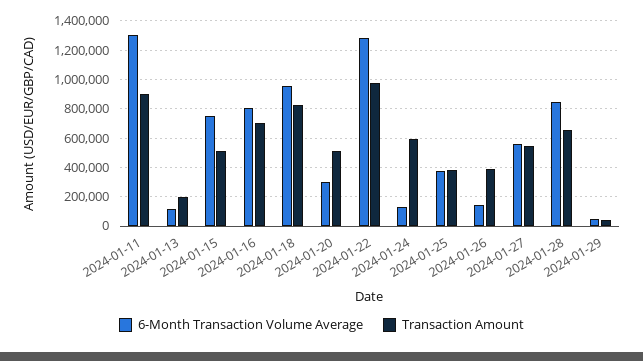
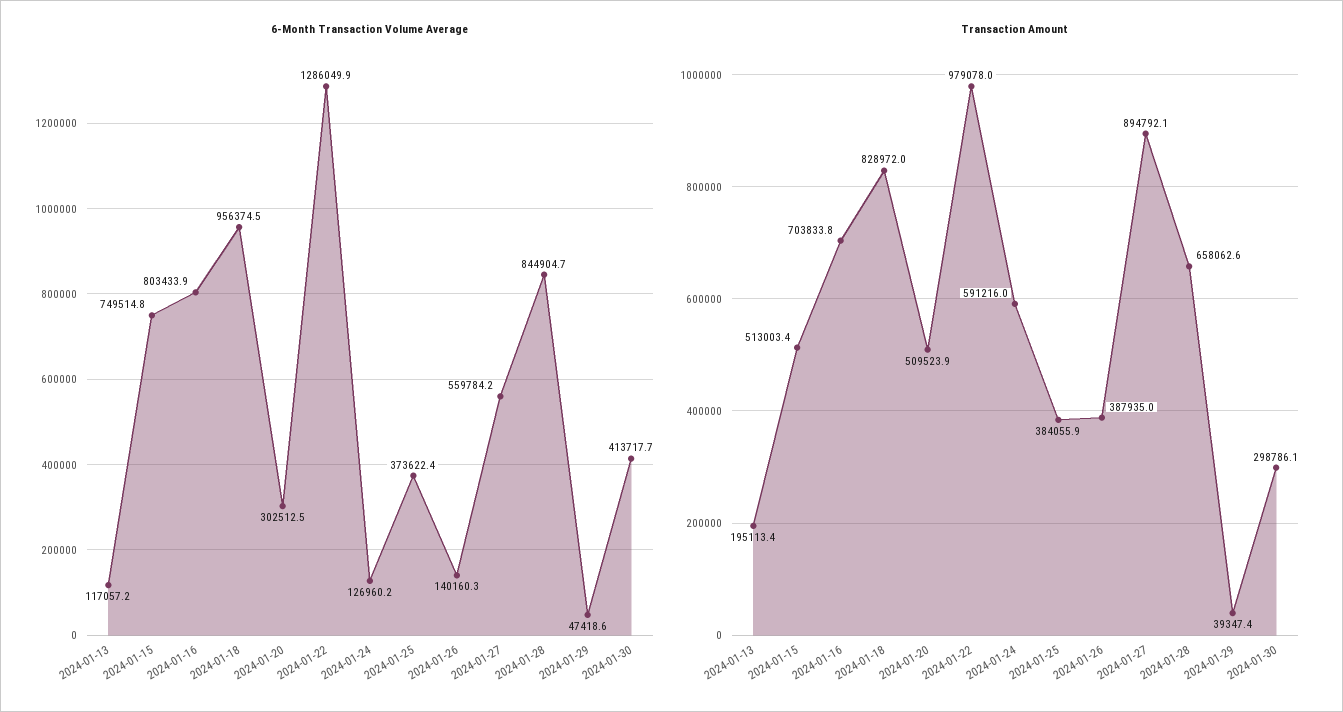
6-Month Transaction Volume Average, 2024-01-11: 1300000 -> none
Transaction Amount, 2024-01-11: 900000 -> none
Transaction Amount, 2024-01-27: 550000 -> 894792.1
6-Month Transaction Volume Average, 2024-01-30: none -> 413717.7
Transaction Amount, 2024-01-30: none -> 298786.1

